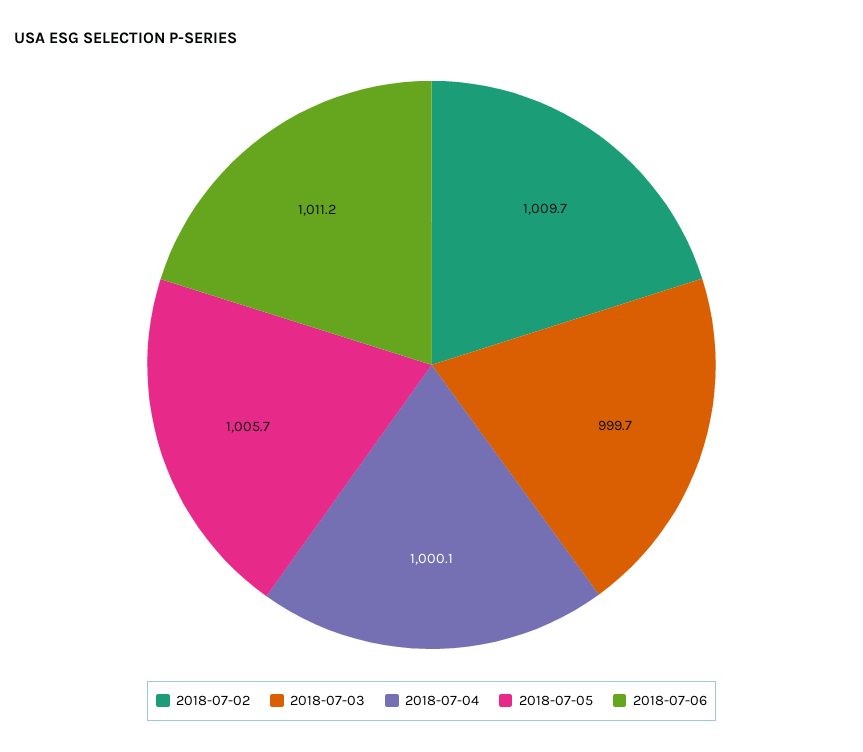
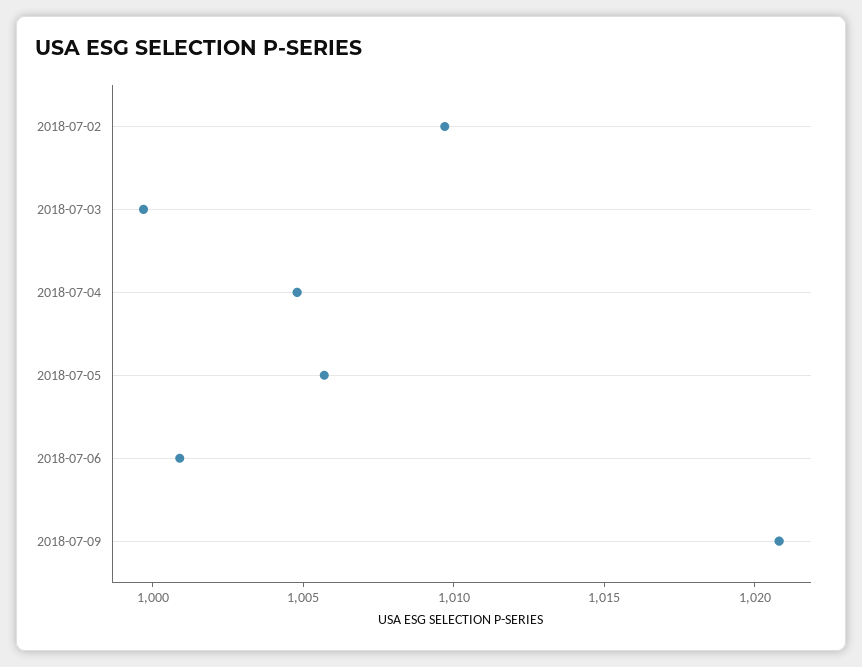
2018-07-04: 1000.1 -> 1005
2018-07-06: 1011.2 -> 1001
2018-07-09: none -> 1021

